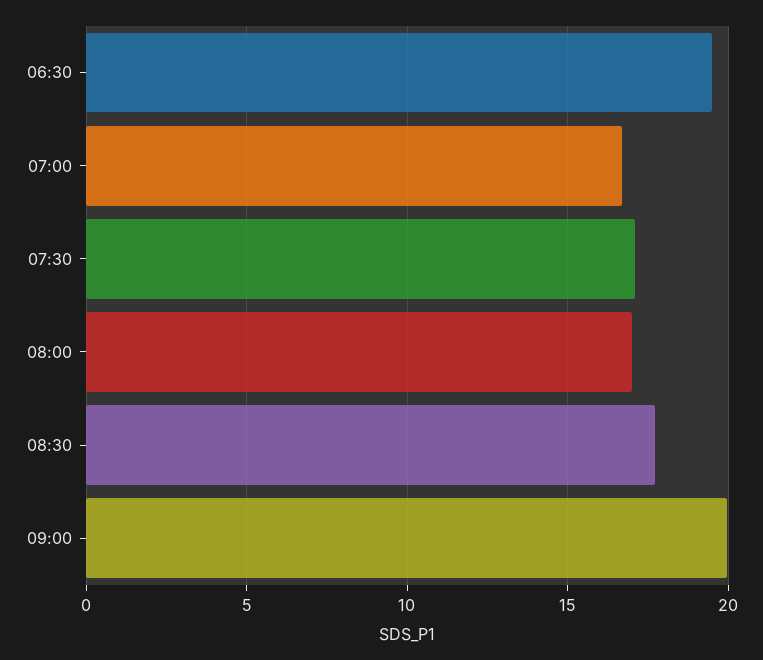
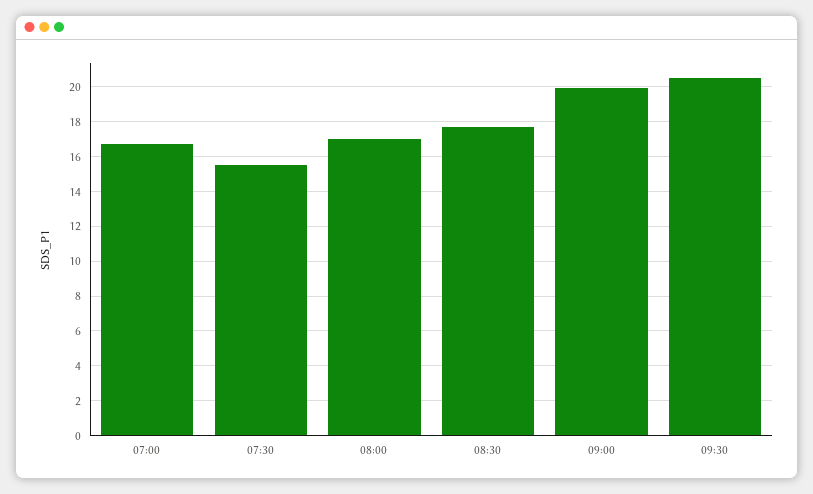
06:30: 19.5 -> none
07:30: 17 -> 15.5
09:30: none -> 20.5

